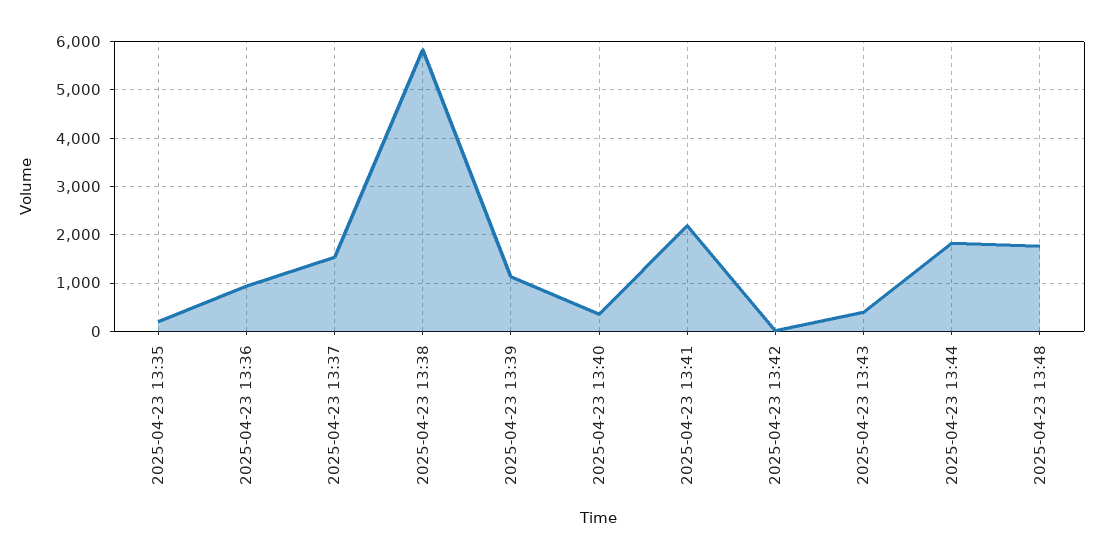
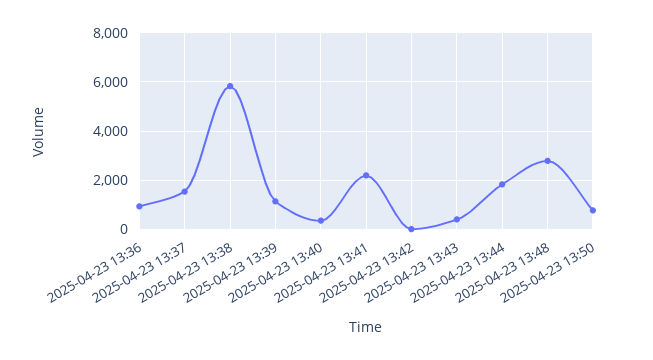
2025-04-23 13:35: 200 -> none
2025-04-23 13:48: 1800 -> 2750
2025-04-23 13:50: none -> 750

